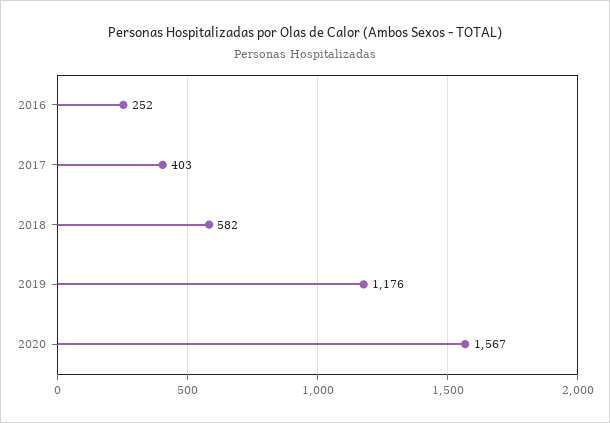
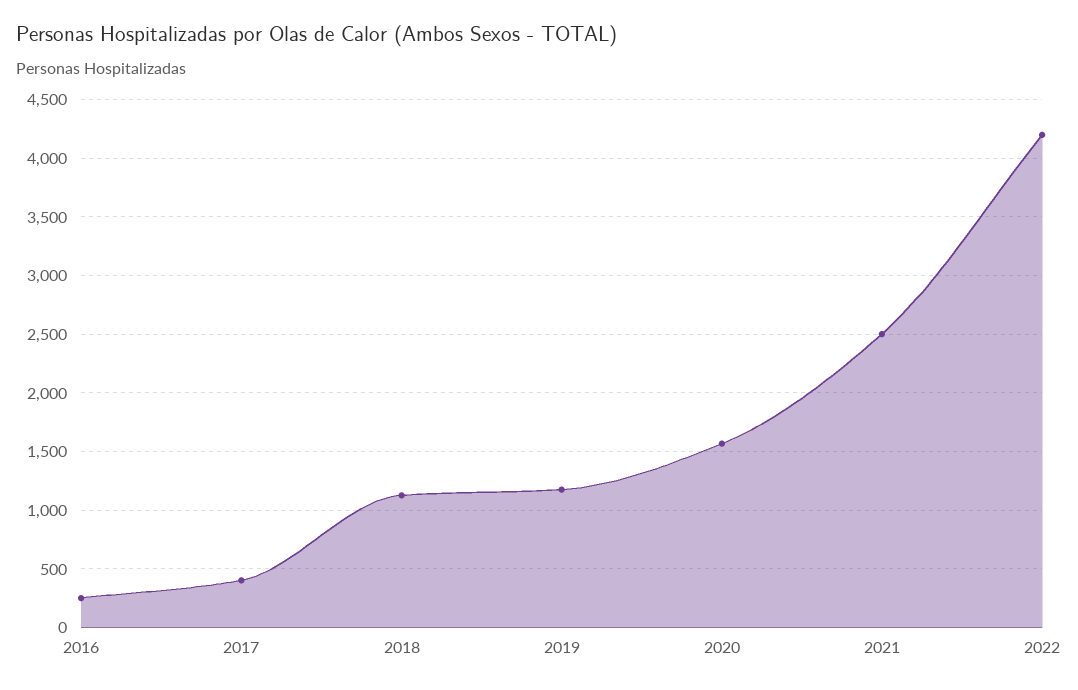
2018: 582 -> 1100
2021: none -> 2500
2022: none -> 4200

